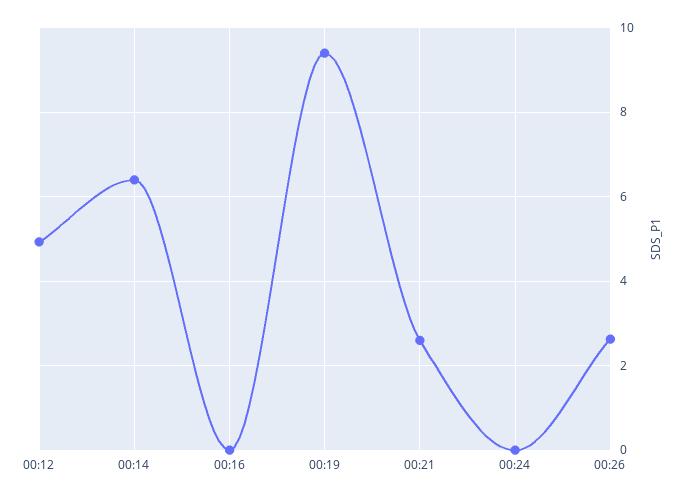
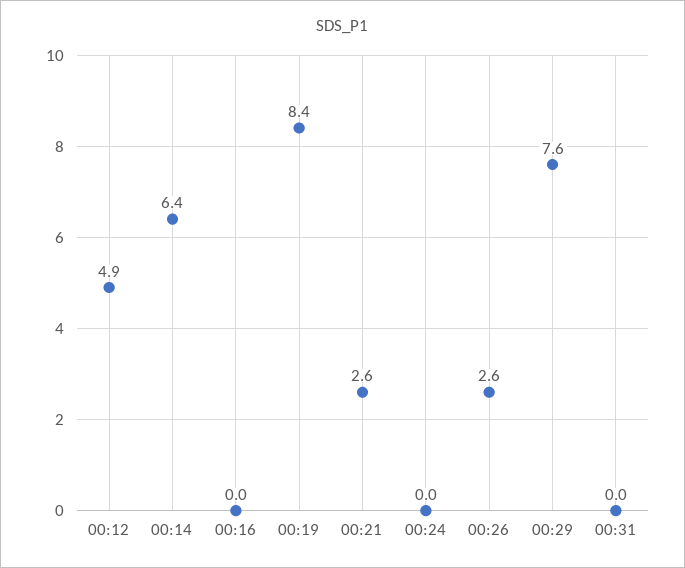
00:19: 9.4 -> 8.4
00:29: none -> 7.6
00:31: none -> 0

